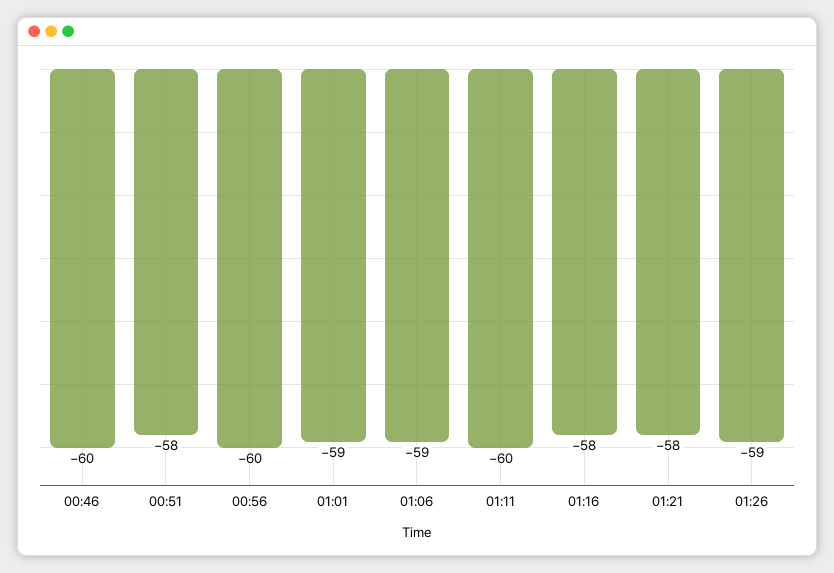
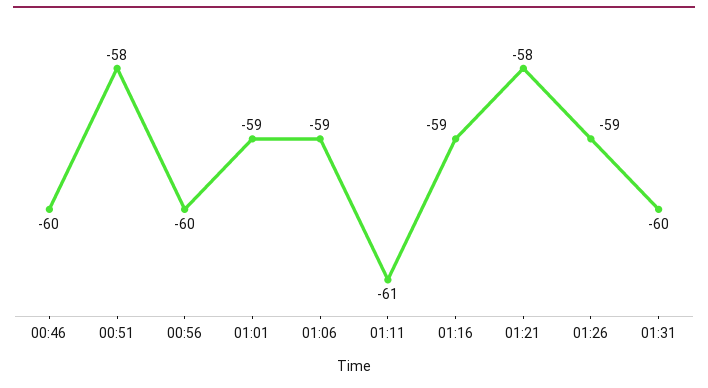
01:11: -60 -> -61
01:16: -58 -> -59
01:31: none -> -60

